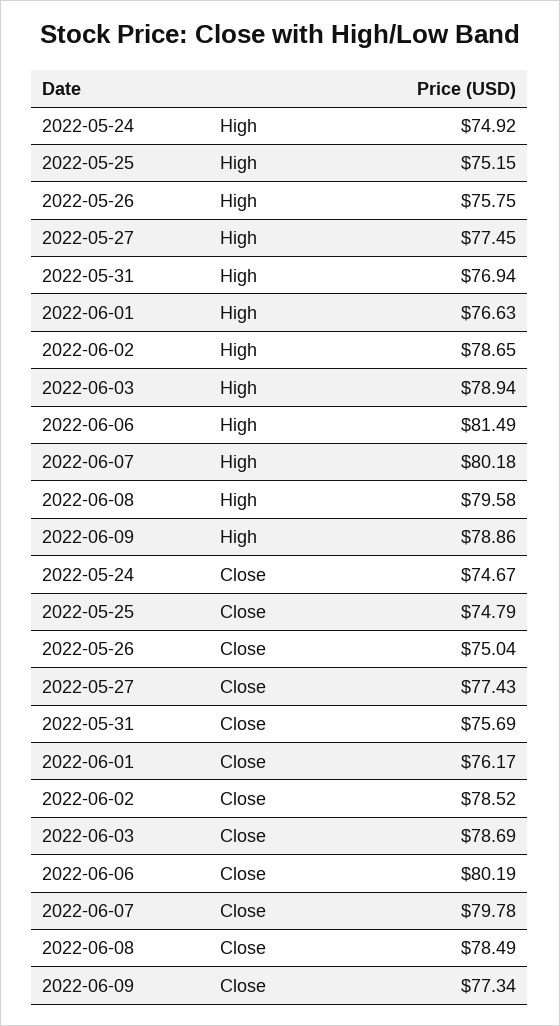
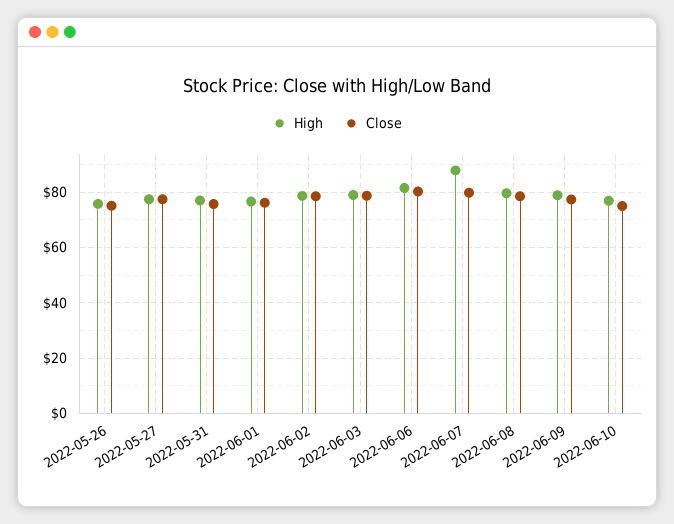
High, 2022-05-24: 74.92 -> none
High, 2022-05-25: 75.15 -> none
High, 2022-06-07: 80.18 -> 87.5
Close, 2022-05-24: 74.67 -> none
Close, 2022-05-25: 74.79 -> none
High, 2022-06-10: none -> 77.5
Close, 2022-06-10: none -> 75

